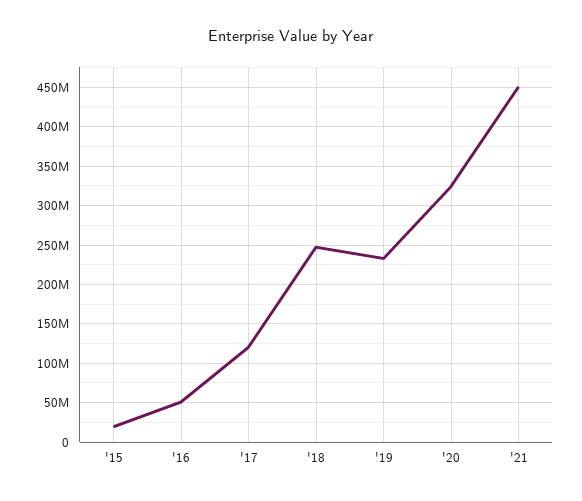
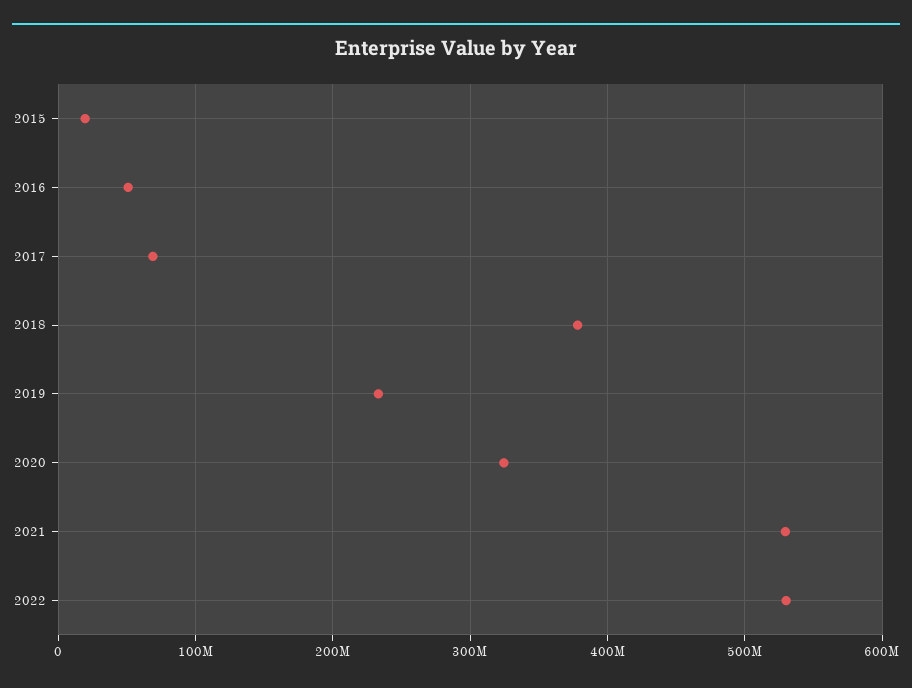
'17: 120000000 -> 70000000
'18: 250000000 -> 380000000
'21: 450000000 -> 530000000
2022: none -> 530000000

